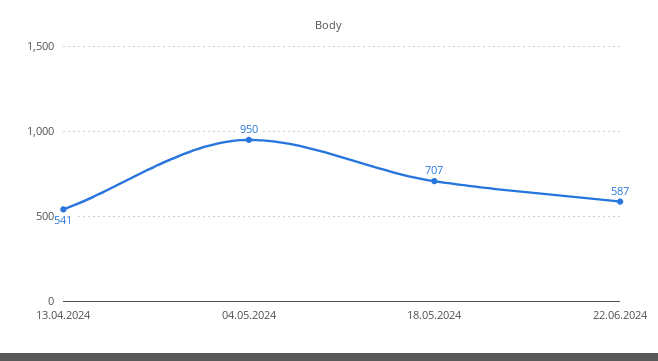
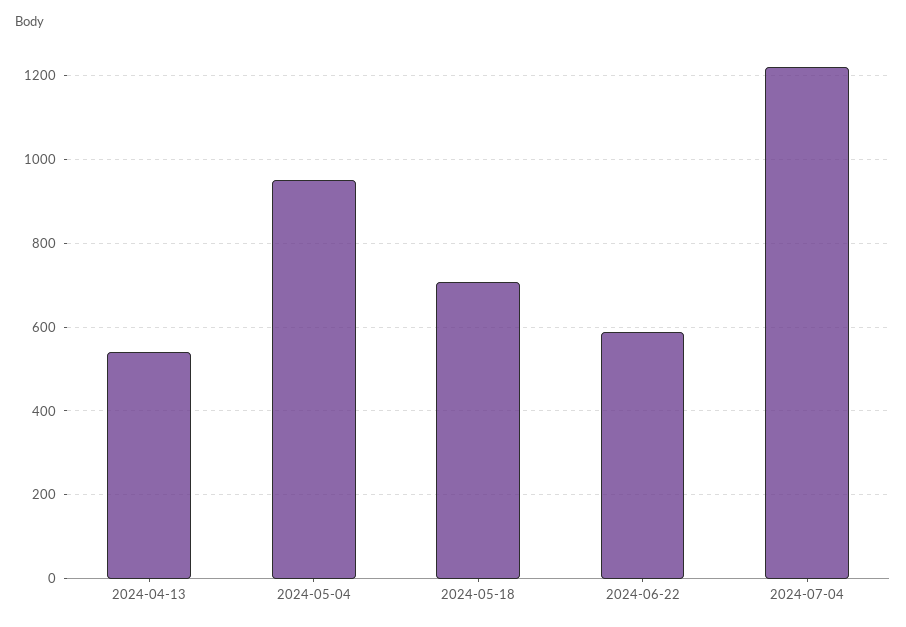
2024-07-04: none -> 1220

